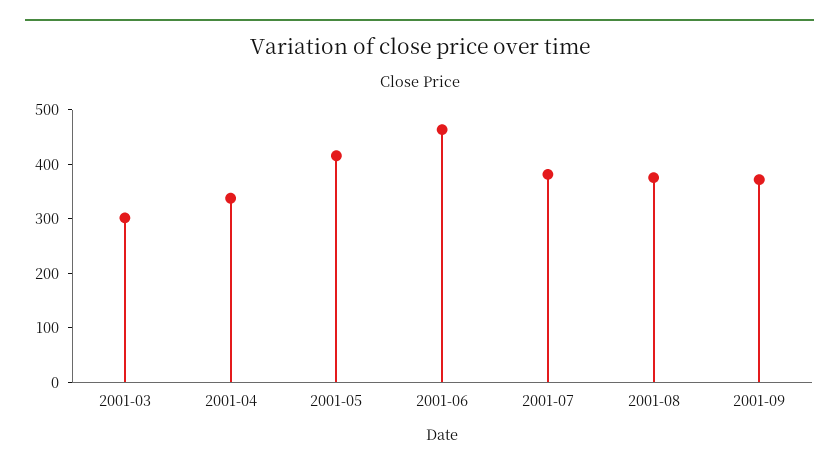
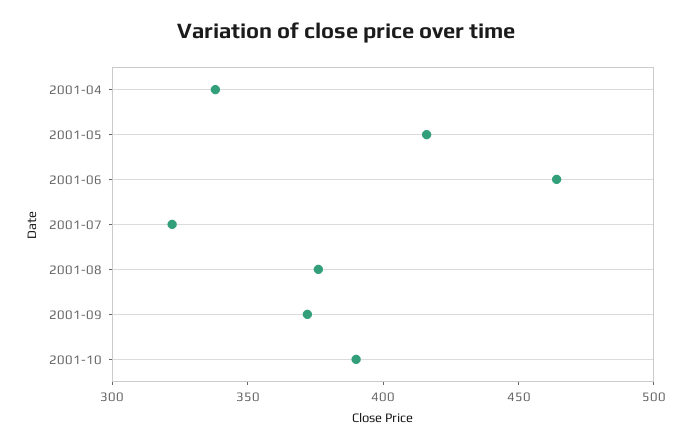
2001-03: 300 -> none
2001-07: 380 -> 320
2001-10: none -> 390

